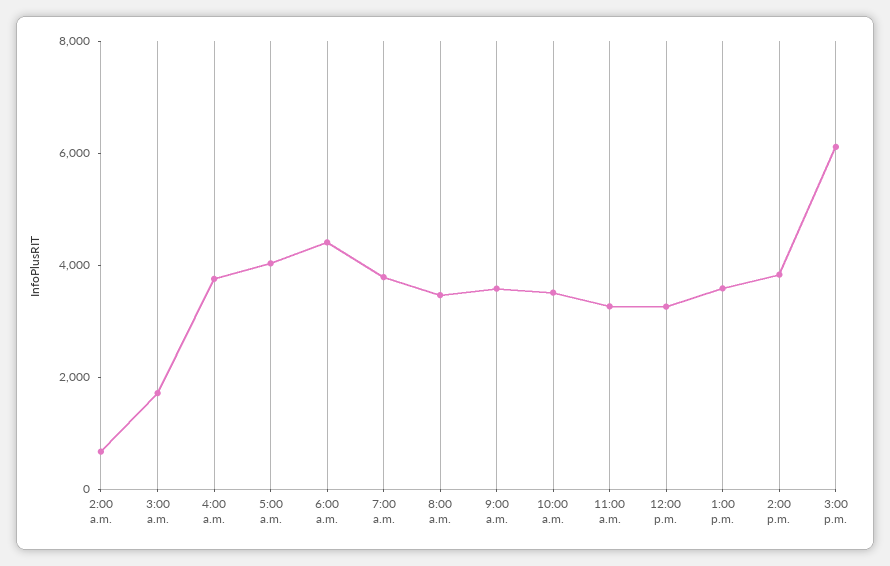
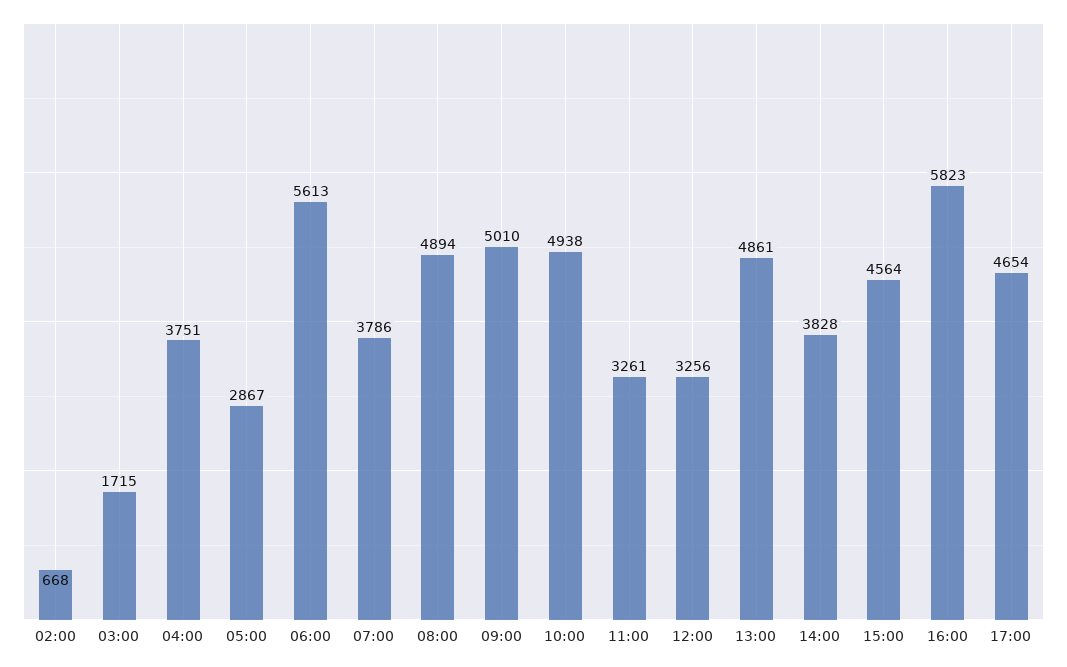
5:00 a.m.: 4000 -> 2867
6:00 a.m.: 4500 -> 5613
8:00 a.m.: 3500 -> 4894
9:00 a.m.: 3500 -> 5010
10:00 a.m.: 3500 -> 4938
1:00 p.m.: 3500 -> 4861
3:00 p.m.: 6000 -> 4564
16:00: none -> 5823
17:00: none -> 4654

